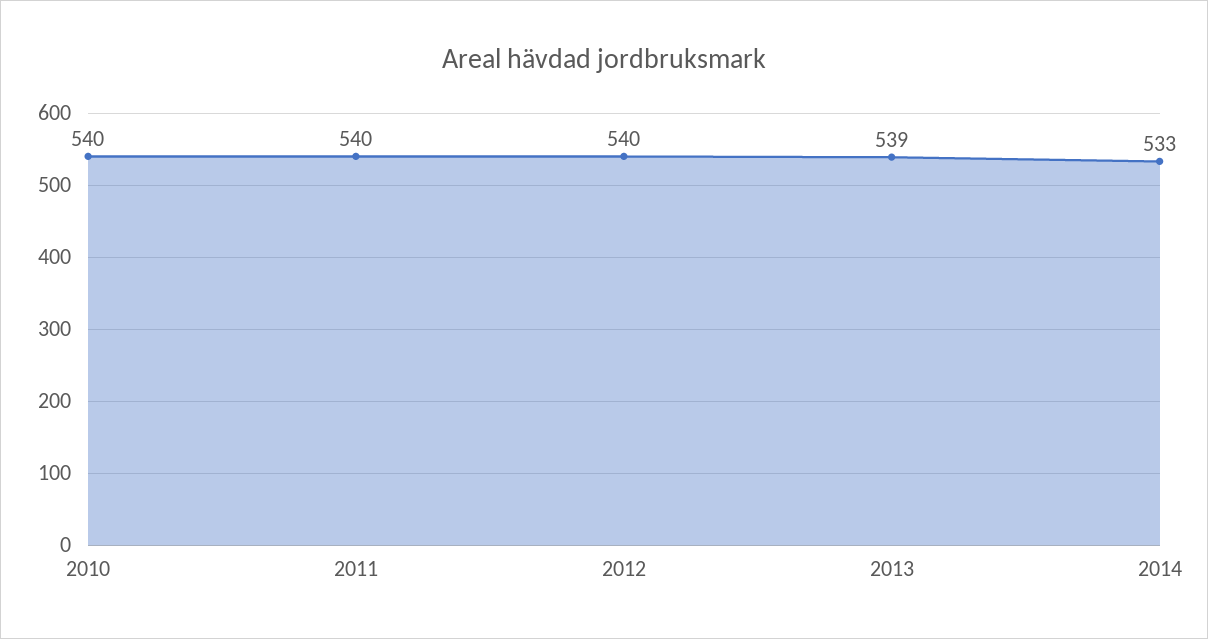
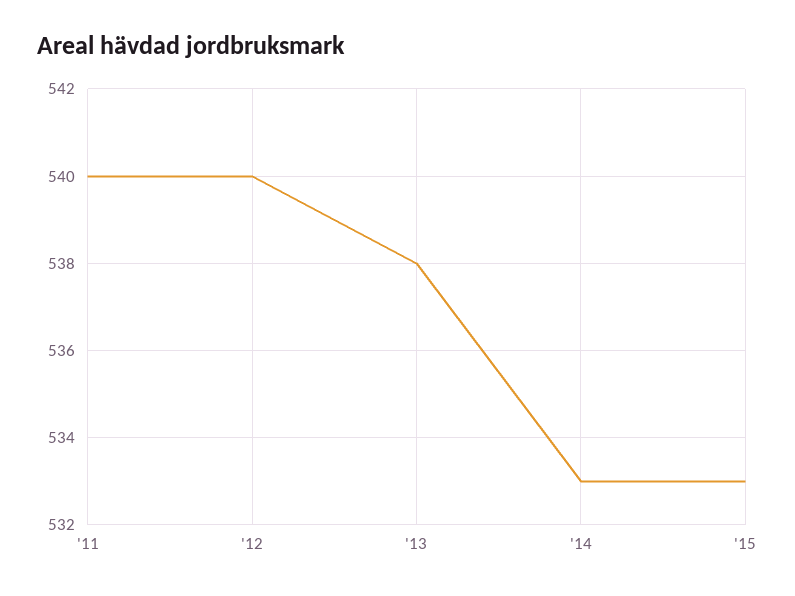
2010: 540 -> none
2013: 539 -> 538
'15: none -> 533

